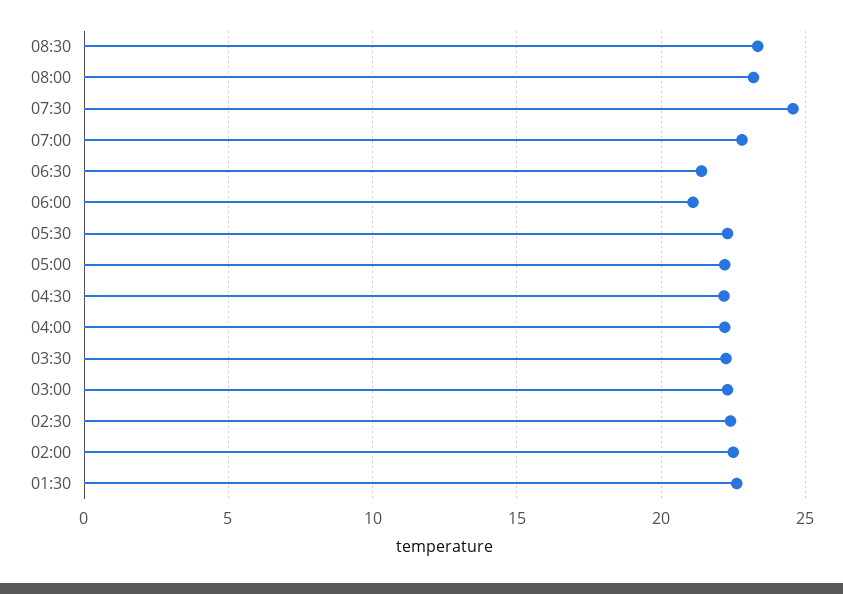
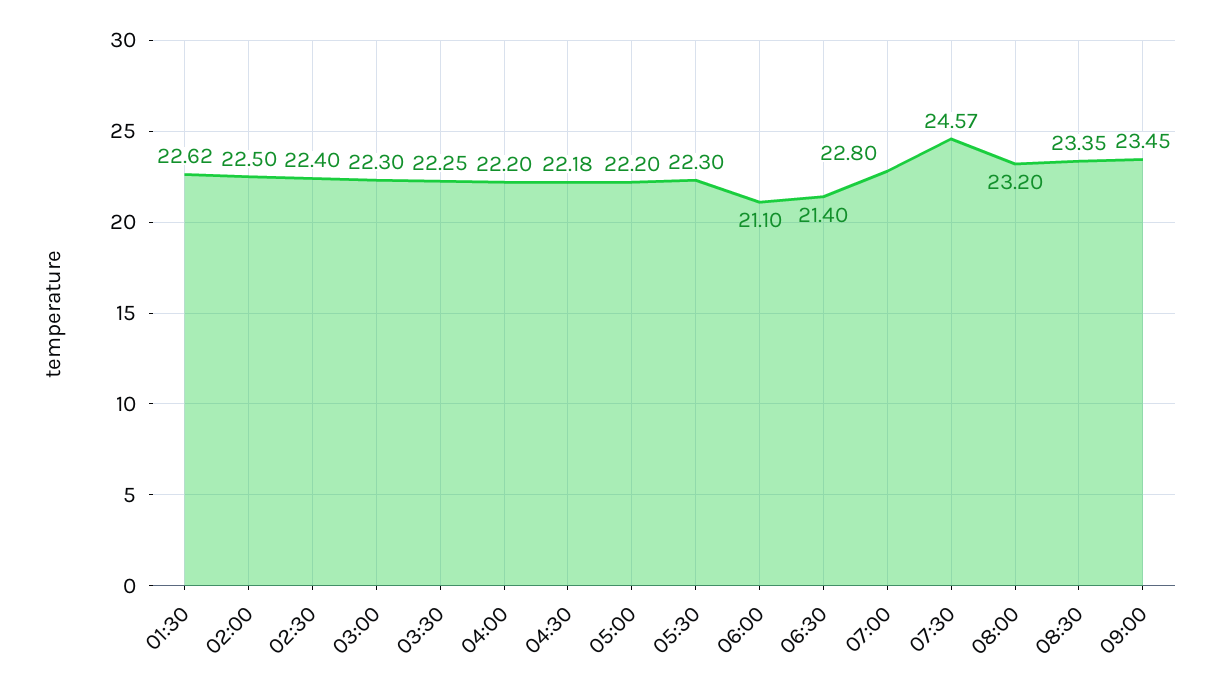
09:00: none -> 23.45

